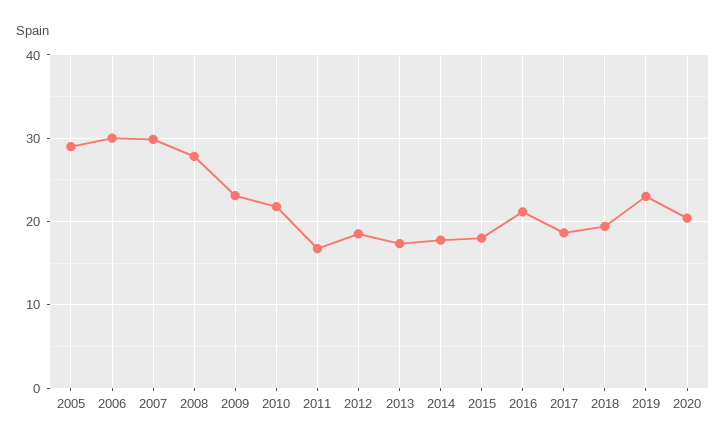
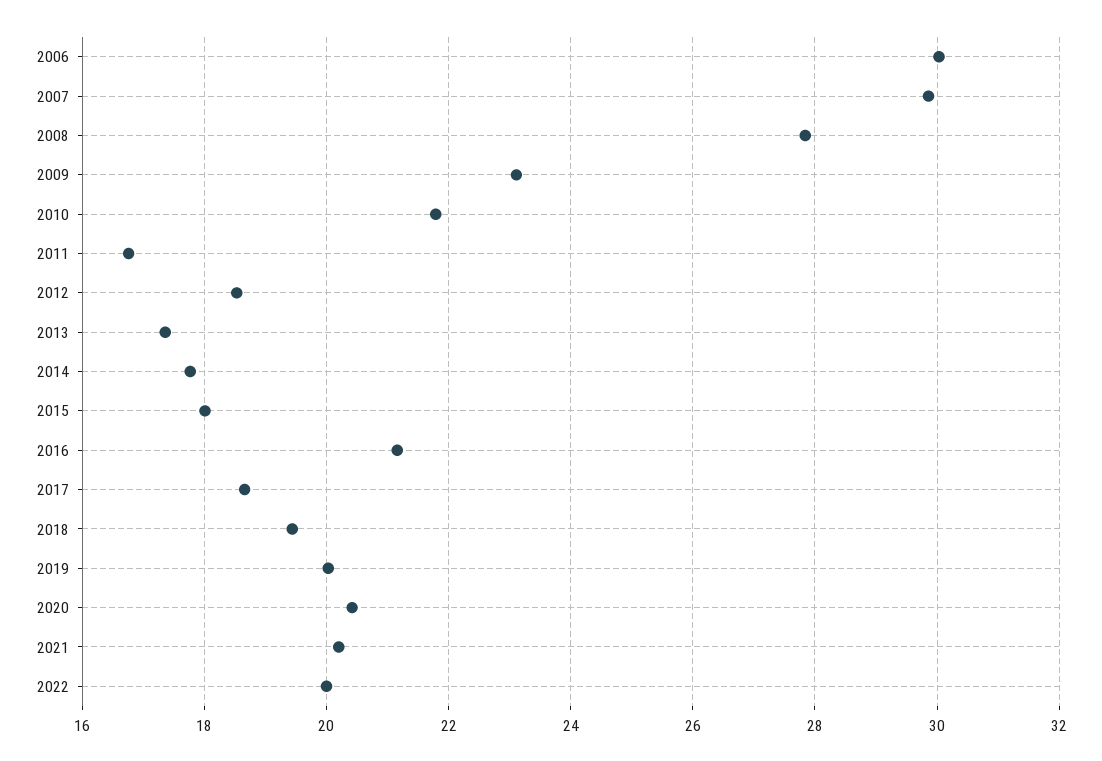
2005: 29 -> none
2019: 23 -> 20
2021: none -> 20.2
2022: none -> 20

